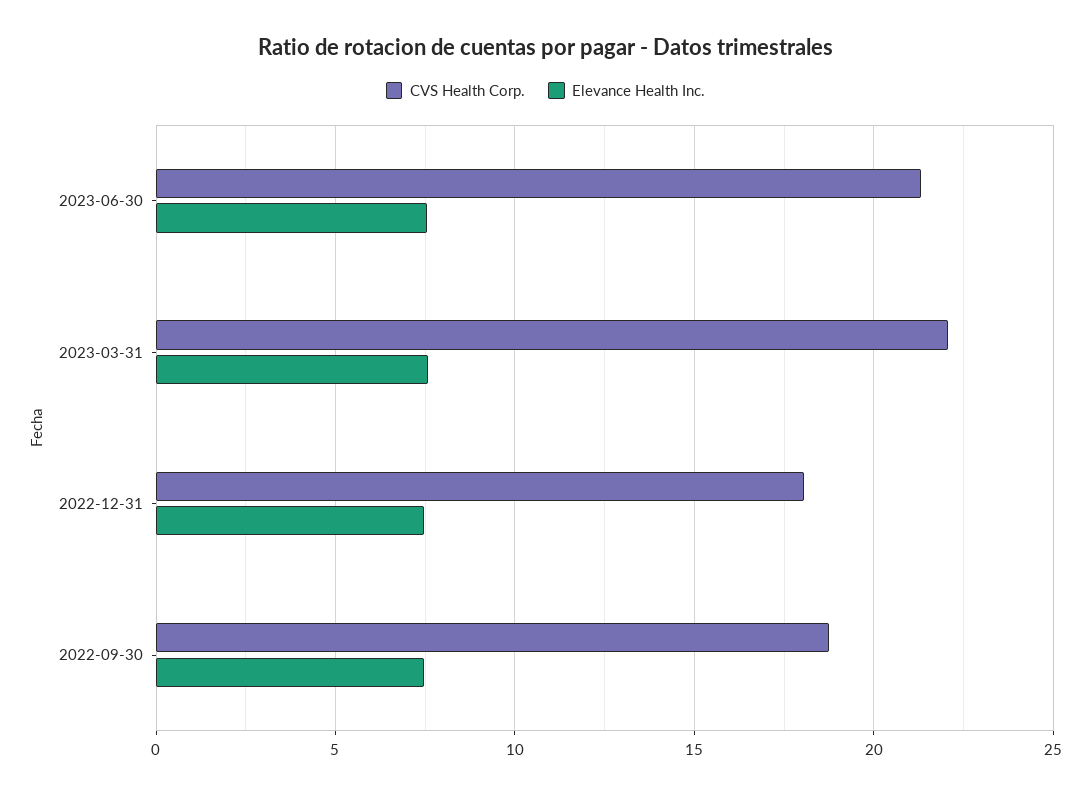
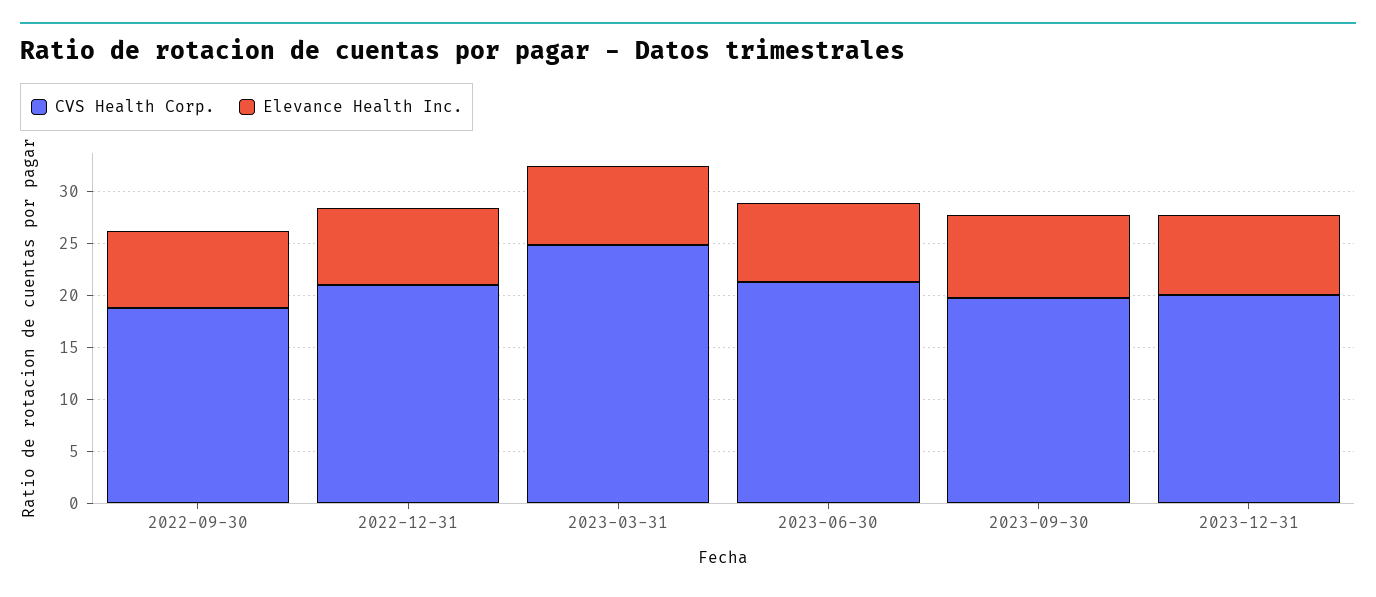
CVS Health Corp., 2023-03-31: 22 -> 25
CVS Health Corp., 2022-12-31: 18 -> 21
CVS Health Corp., 2023-09-30: none -> 20
Elevance Health Inc., 2023-09-30: none -> 8
CVS Health Corp., 2023-12-31: none -> 20
Elevance Health Inc., 2023-12-31: none -> 8

